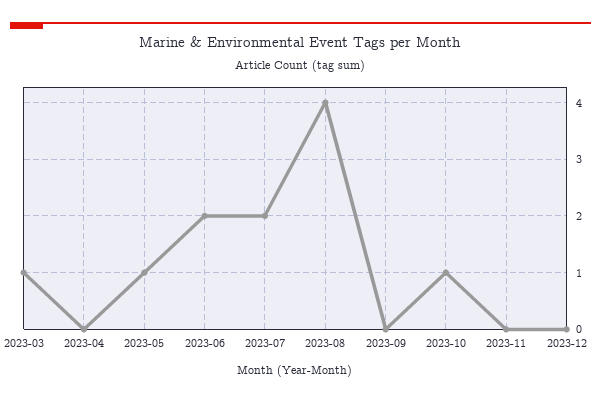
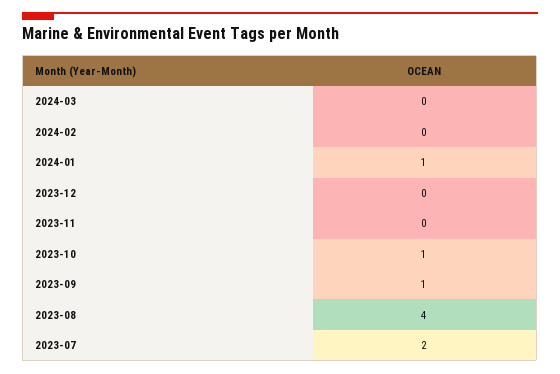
2023-03: 1 -> none
2023-04: 0 -> none
2023-05: 1 -> none
2023-06: 2 -> none
2023-09: 0 -> 1
2024-03: none -> 0
2024-02: none -> 0
2024-01: none -> 1

